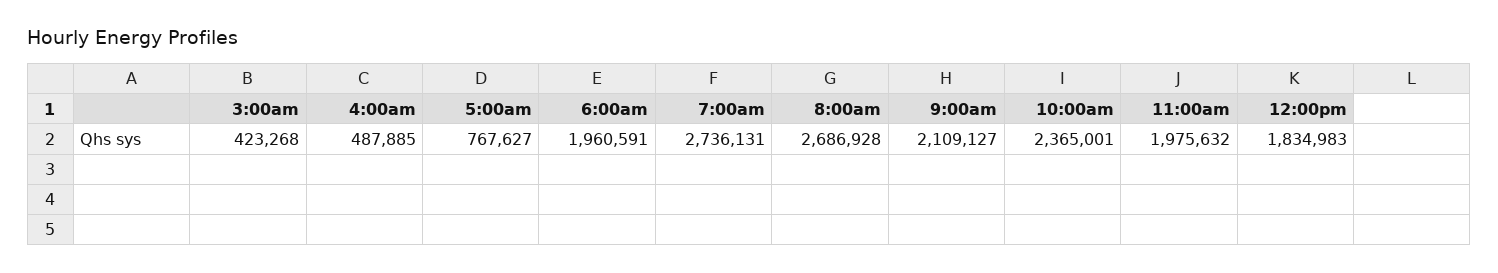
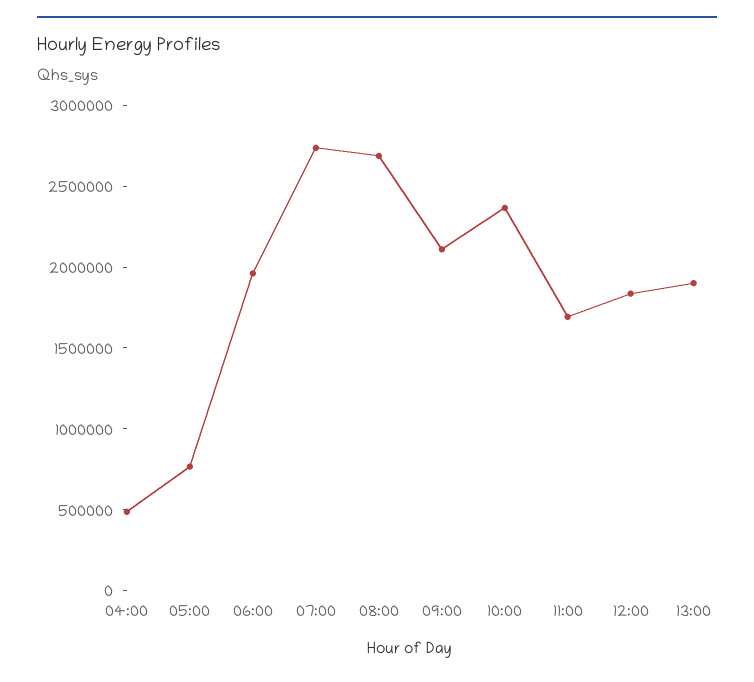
3:00am: 423268 -> none
11:00am: 1975632 -> 1700000
13:00: none -> 1900000

